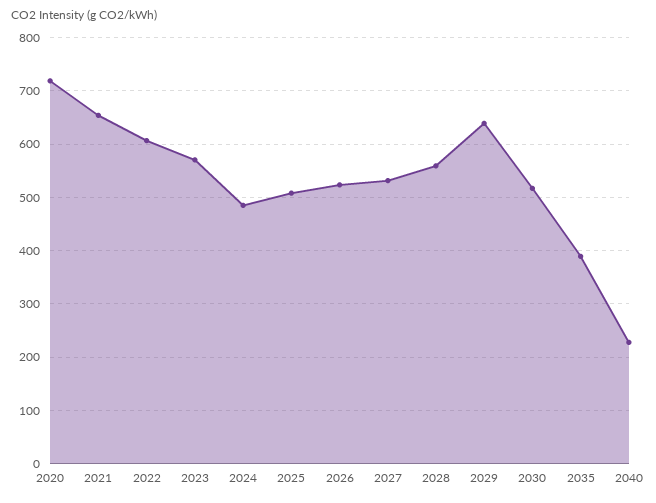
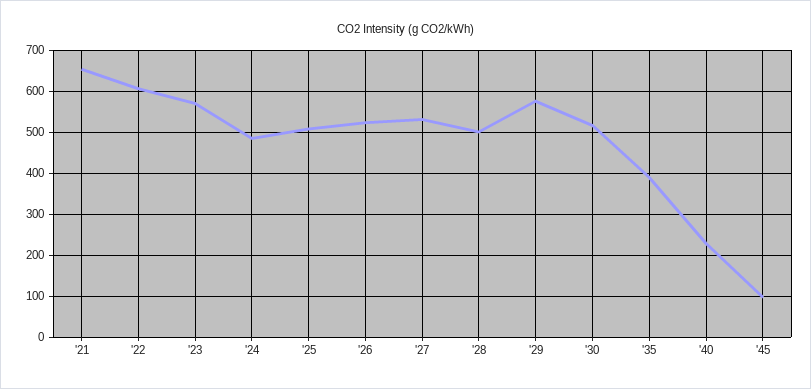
2020: 720 -> none
2028: 560 -> 500
2029: 640 -> 580
'45: none -> 100

